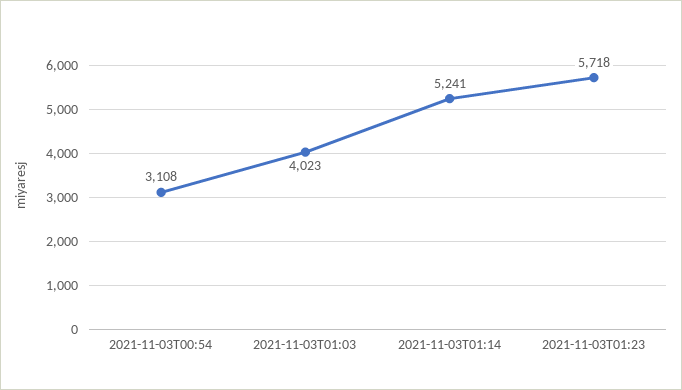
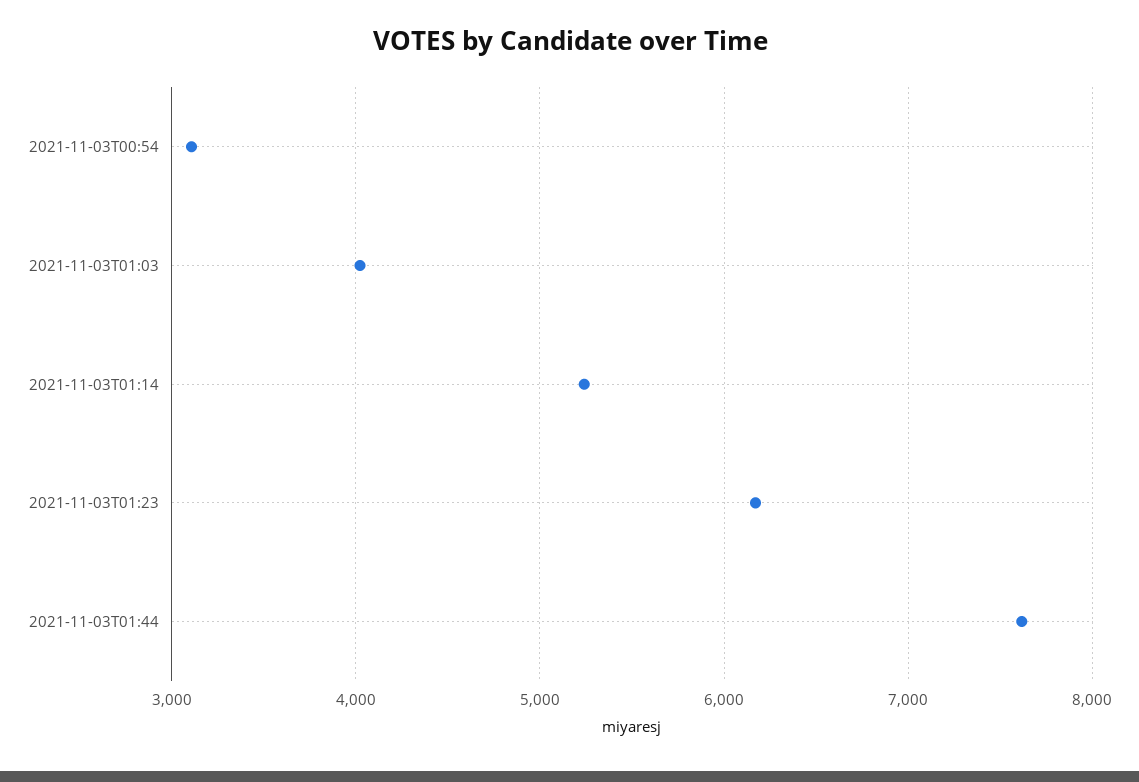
2021-11-03T01:23: 5718 -> 6200
2021-11-03T01:44: none -> 7600

